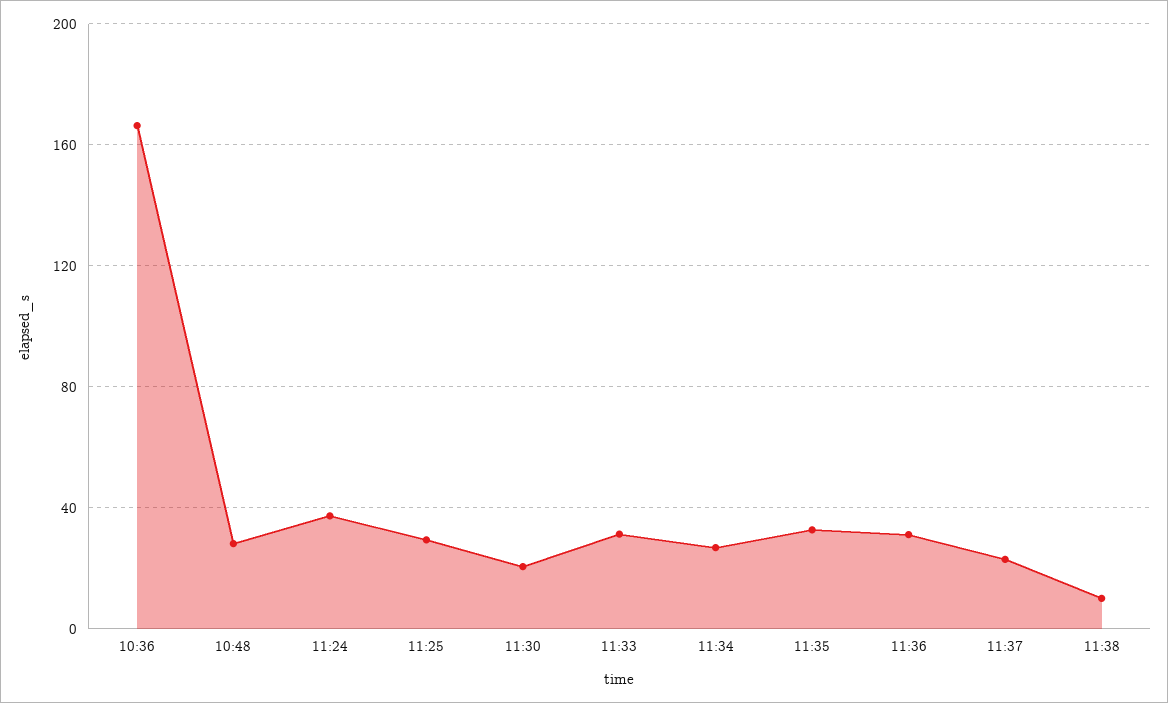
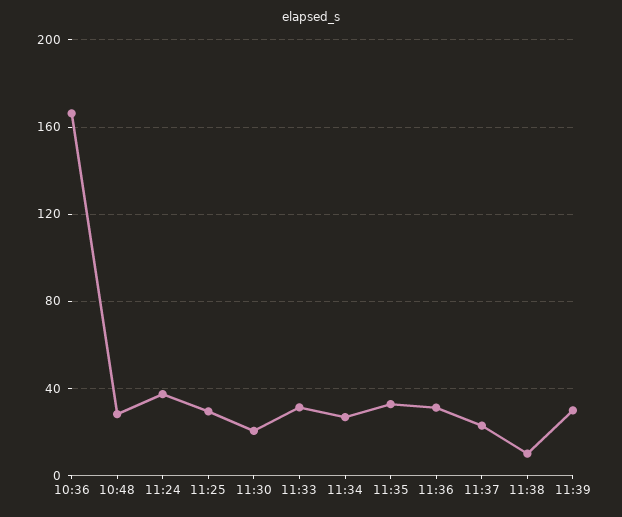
11:39: none -> 30

